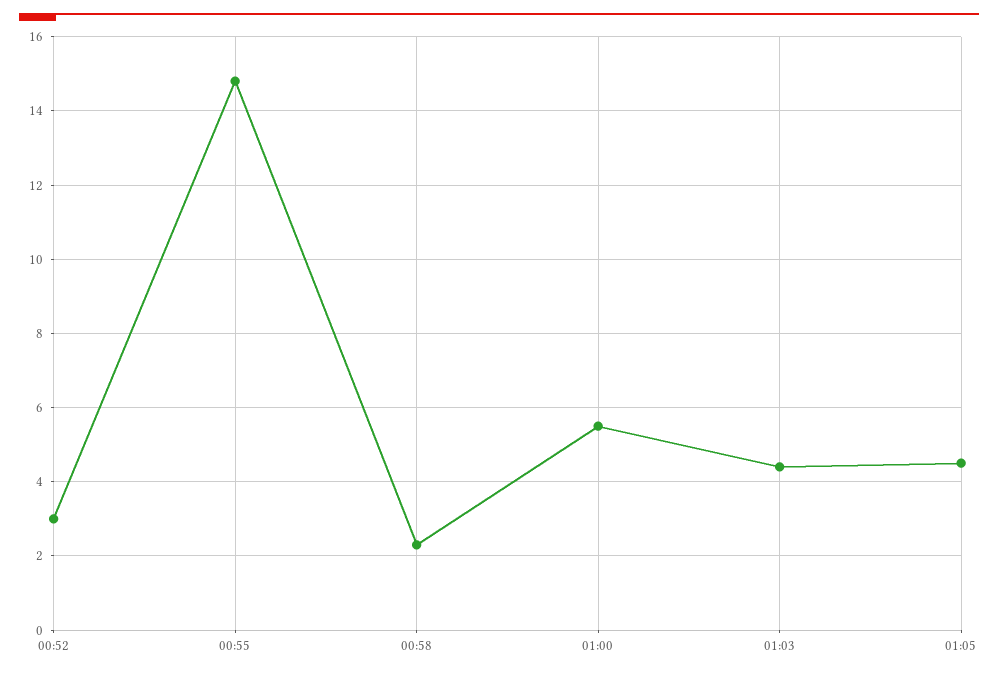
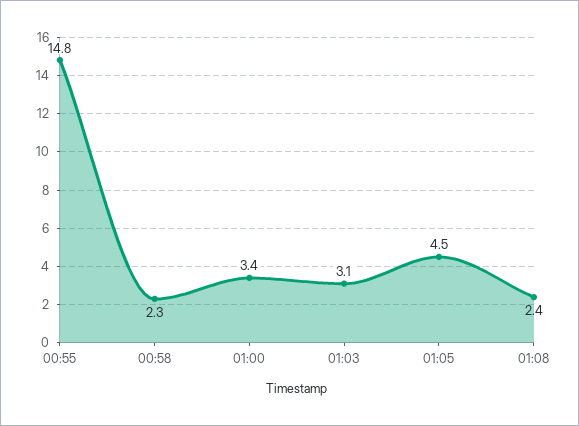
00:52: 3 -> none
01:00: 5.5 -> 3.4
01:03: 4.5 -> 3.1
01:08: none -> 2.4

